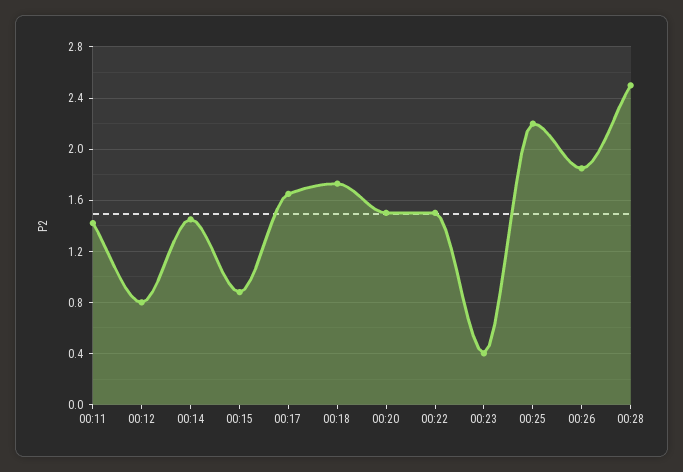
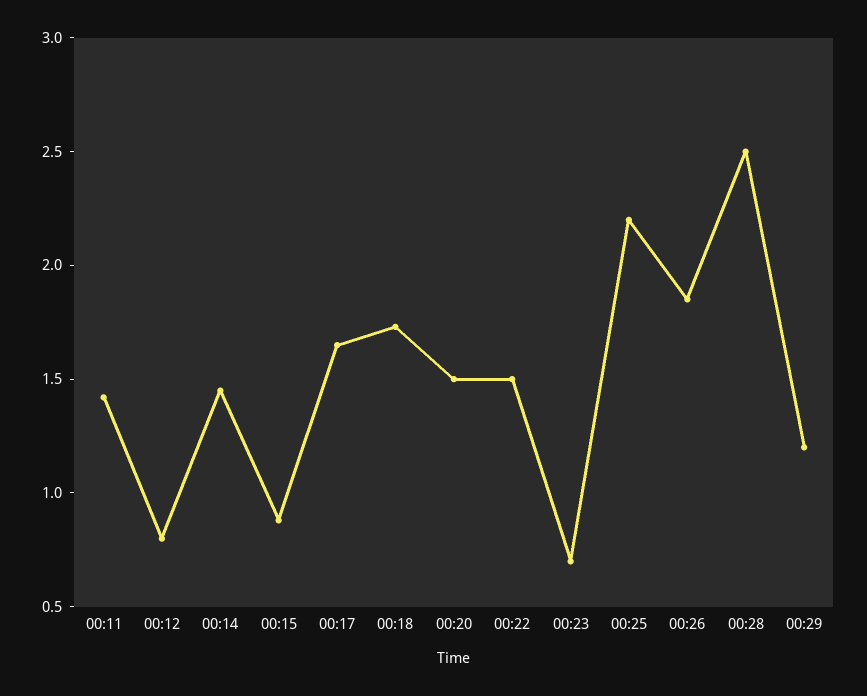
00:23: 0.4 -> 0.7
00:29: none -> 1.2

